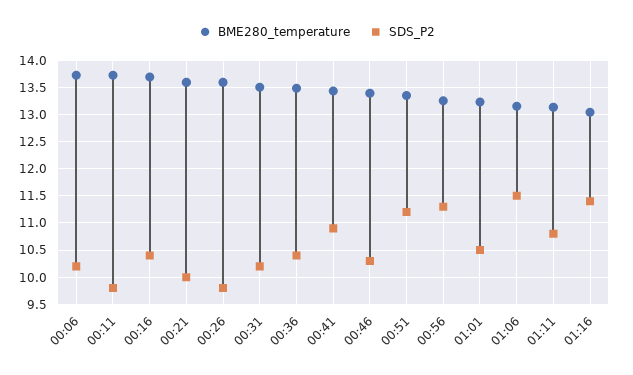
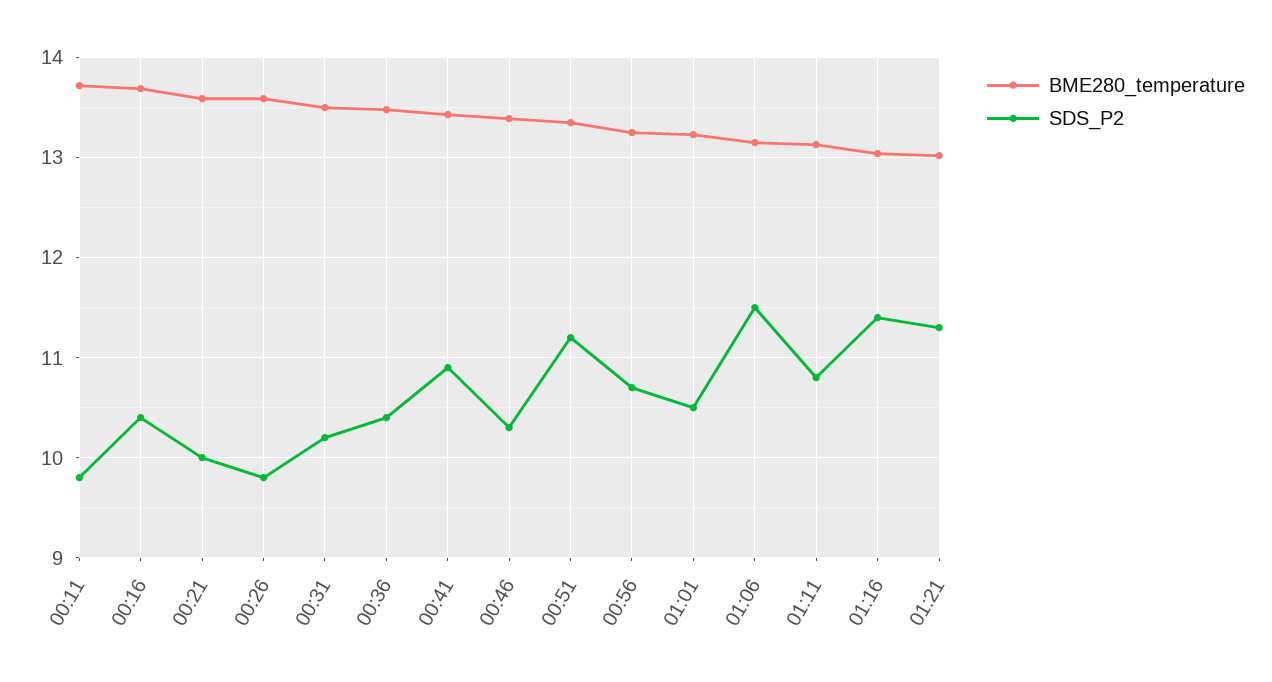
BME280_temperature, 00:06: 13.75 -> none
SDS_P2, 00:06: 10.25 -> none
SDS_P2, 00:56: 11.25 -> 10.7
BME280_temperature, 01:21: none -> 13
SDS_P2, 01:21: none -> 11.3

